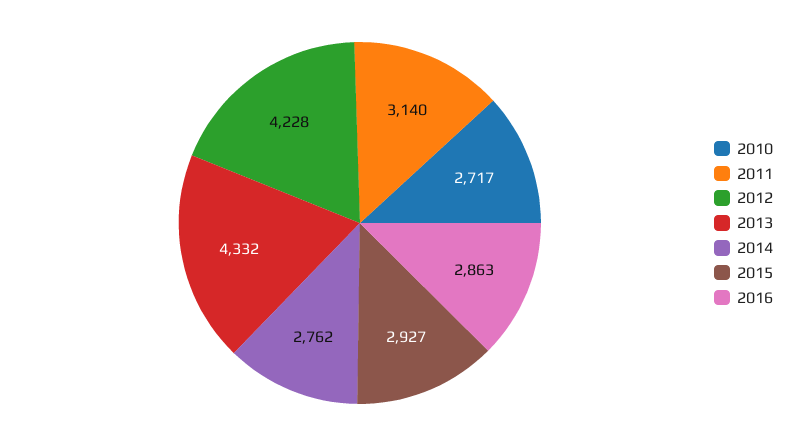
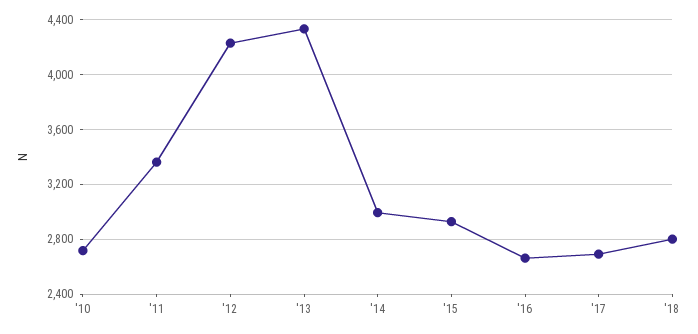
2011: 3140 -> 3350
2014: 2762 -> 3000
2016: 2863 -> 2650
'17: none -> 2700
'18: none -> 2800

